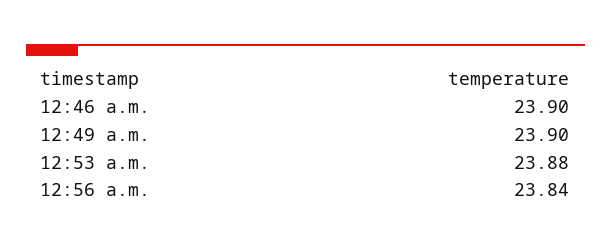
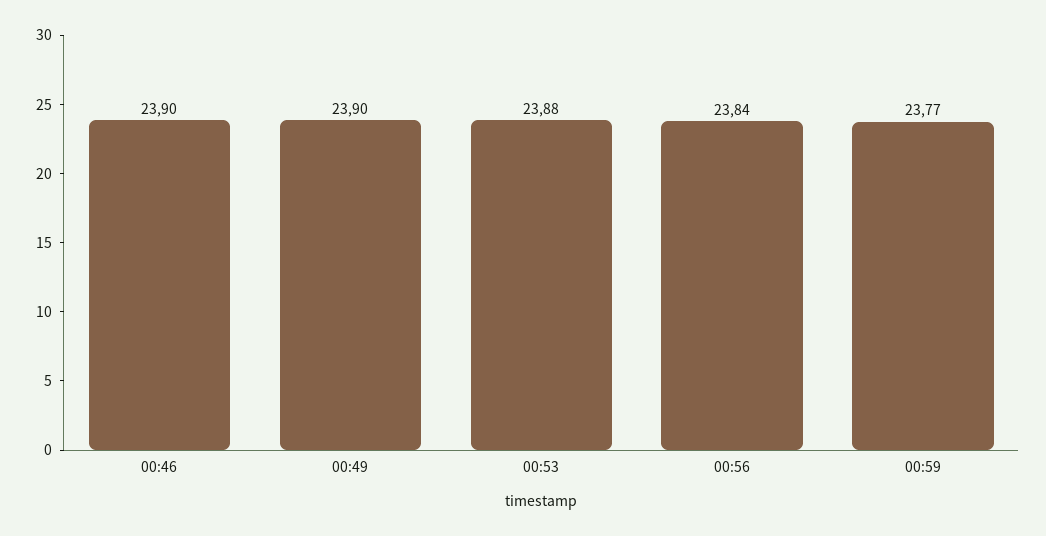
00:59: none -> 23.77

